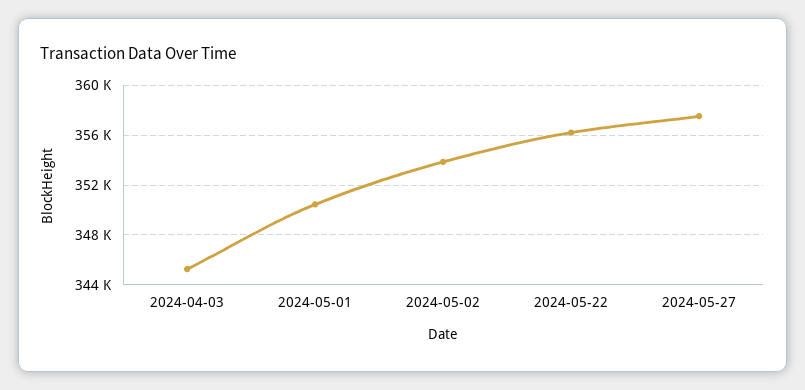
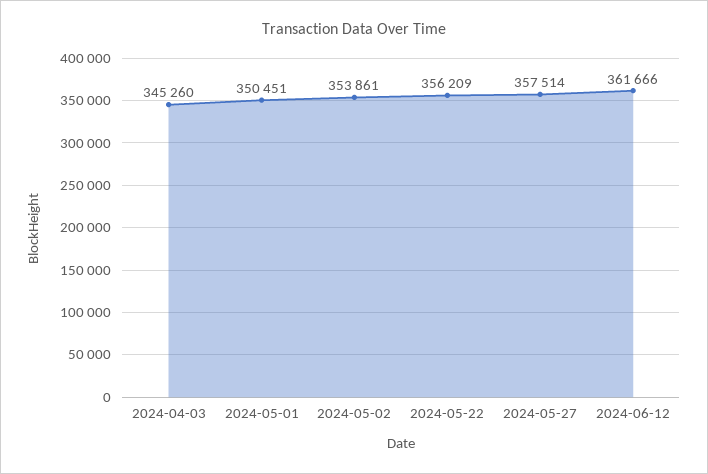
2024-06-12: none -> 361666

